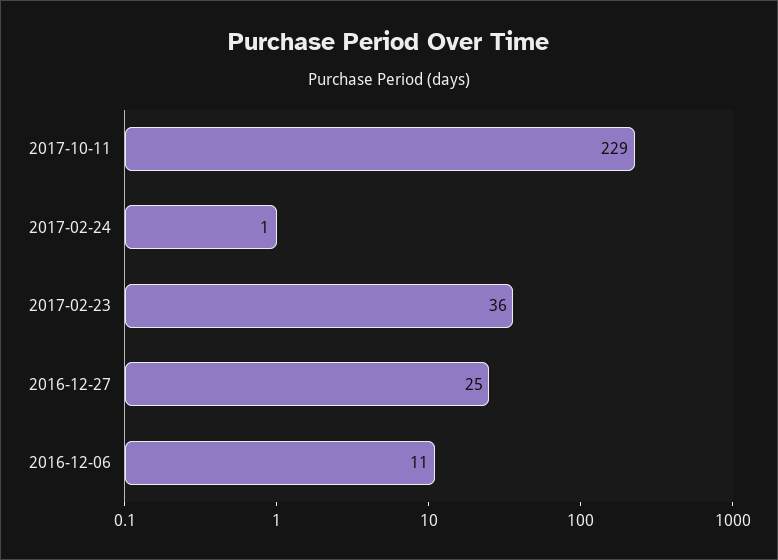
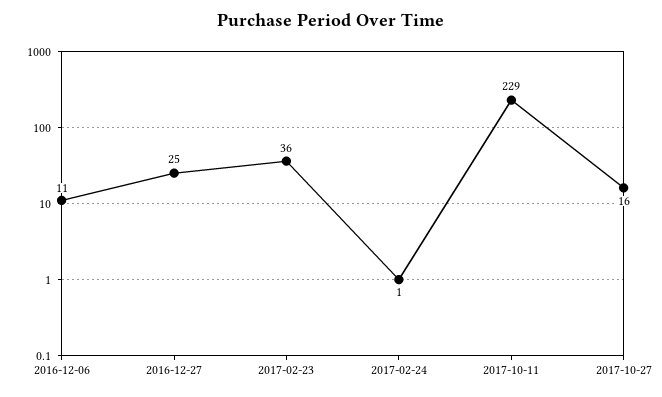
2017-10-27: none -> 16

